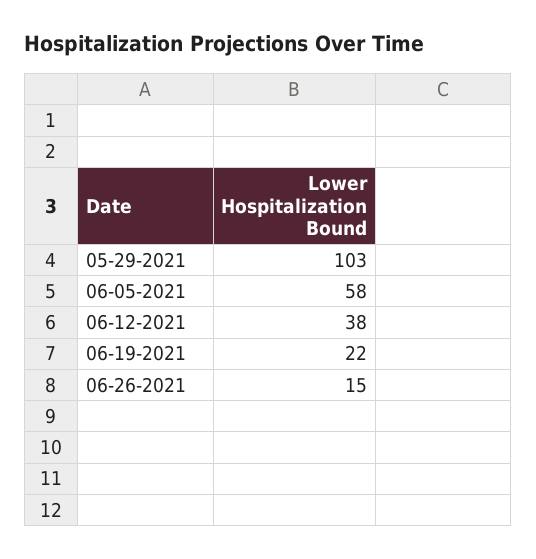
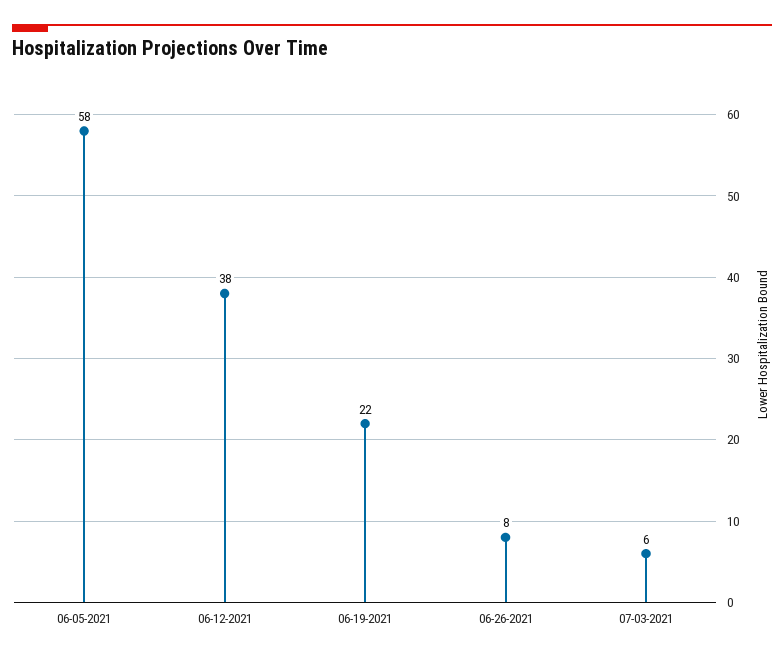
05-29-2021: 103 -> none
06-26-2021: 15 -> 8
07-03-2021: none -> 6

